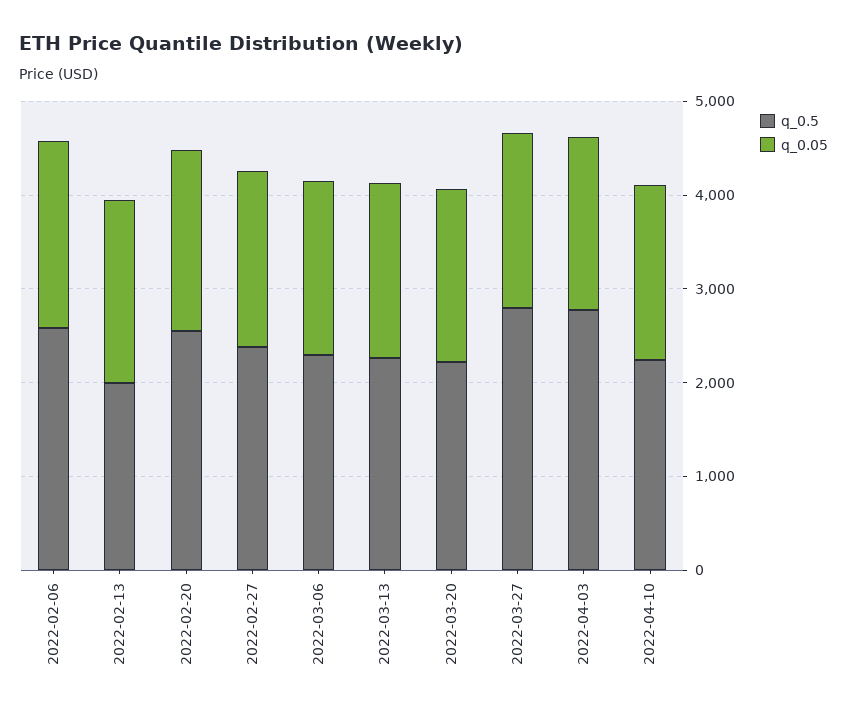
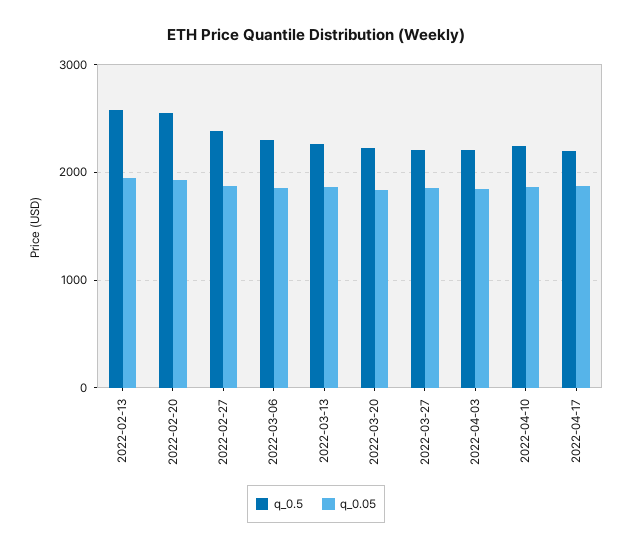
q_0.5, 2022-02-06: 2600 -> none
q_0.05, 2022-02-06: 2000 -> none
q_0.5, 2022-02-13: 2000 -> 2600
q_0.5, 2022-03-27: 2800 -> 2200
q_0.5, 2022-04-03: 2800 -> 2200
q_0.5, 2022-04-17: none -> 2200
q_0.05, 2022-04-17: none -> 1900

